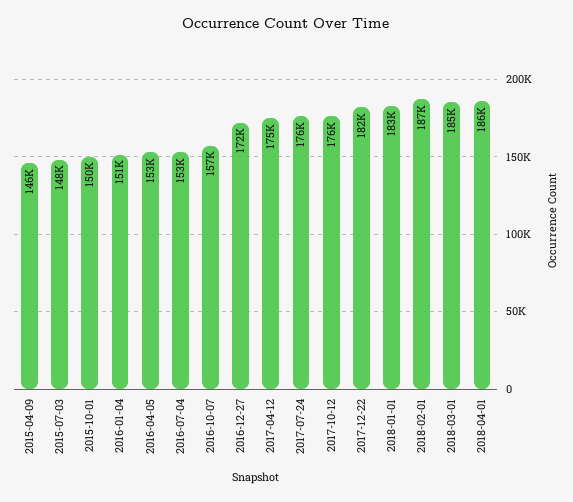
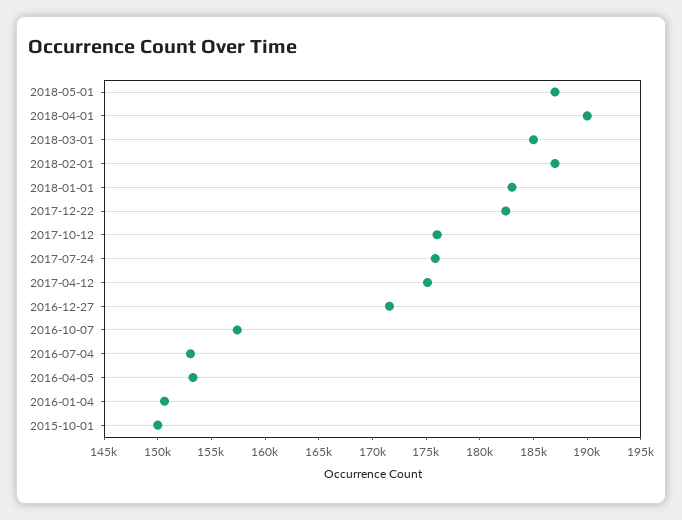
2015-04-09: 146000 -> none
2015-07-03: 148000 -> none
2018-04-01: 186000 -> 190000
2018-05-01: none -> 187000

